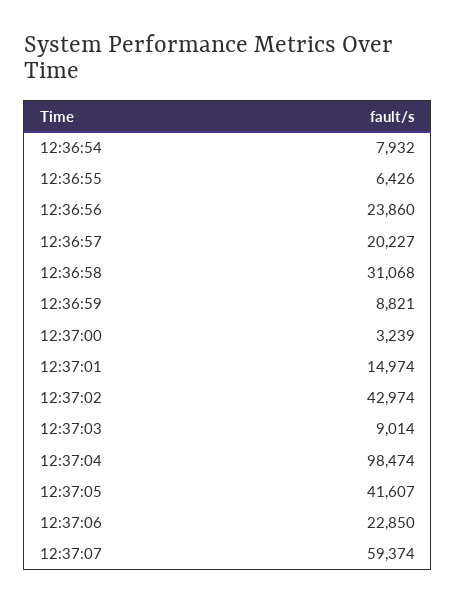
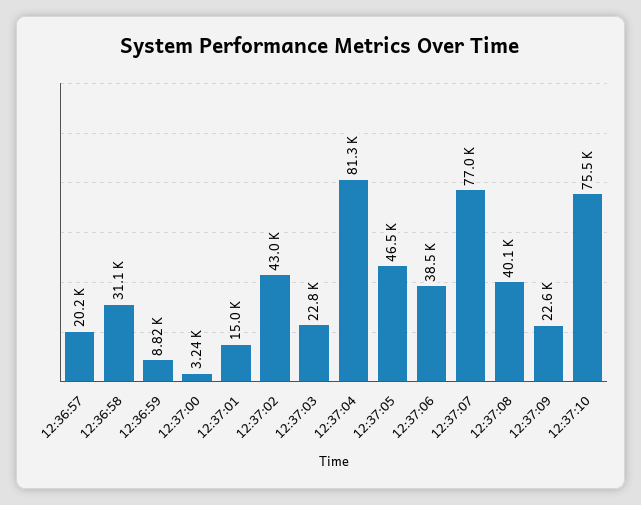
12:36:54: 7932 -> none
12:36:55: 6426 -> none
12:36:56: 23860 -> none
12:37:03: 9014 -> 22800
12:37:04: 98474 -> 81300
12:37:05: 41607 -> 46500
12:37:06: 22850 -> 38500
12:37:07: 59374 -> 77000
12:37:08: none -> 40100
12:37:09: none -> 22600
12:37:10: none -> 75500

